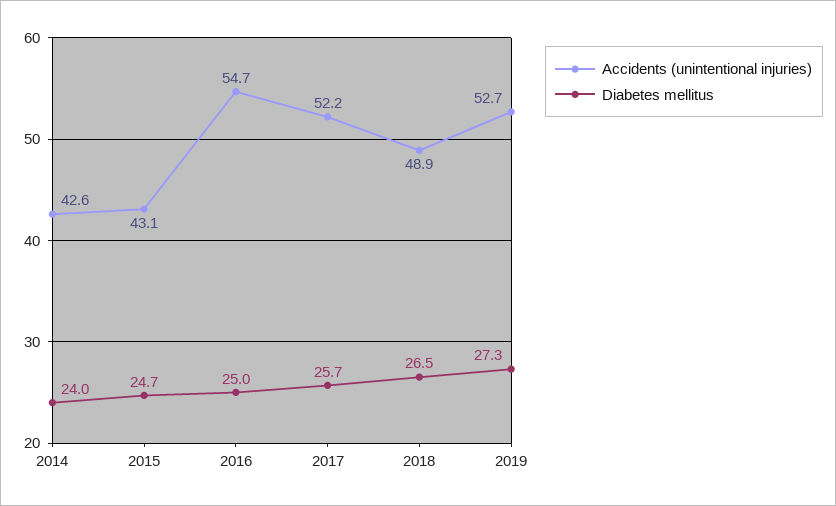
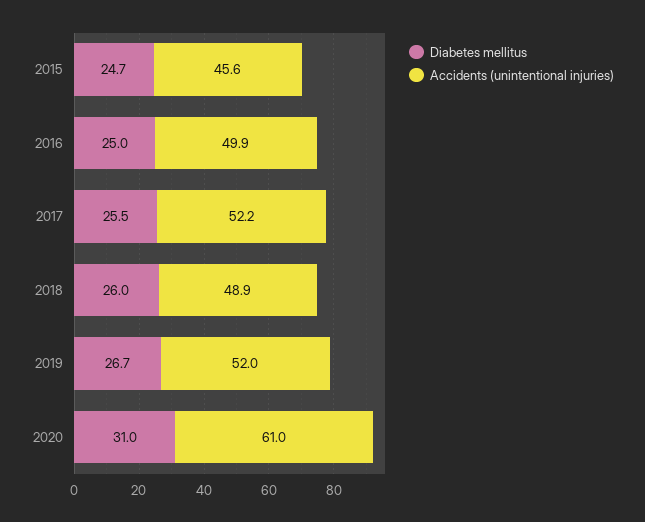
Accidents (unintentional injuries), 2014: 42.6 -> none
Diabetes mellitus, 2014: 24 -> none
Accidents (unintentional injuries), 2015: 43.1 -> 45.6
Accidents (unintentional injuries), 2016: 54.7 -> 49.9
Diabetes mellitus, 2017: 25.7 -> 25.5
Diabetes mellitus, 2018: 26.5 -> 26
Accidents (unintentional injuries), 2019: 52.7 -> 52
Diabetes mellitus, 2019: 27.3 -> 26.7
Diabetes mellitus, 2020: none -> 31
Accidents (unintentional injuries), 2020: none -> 61

